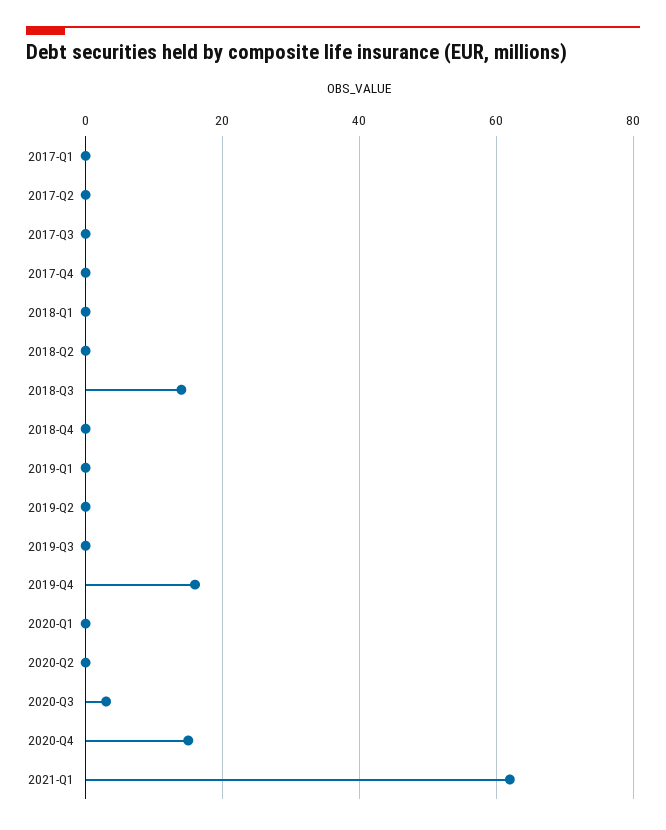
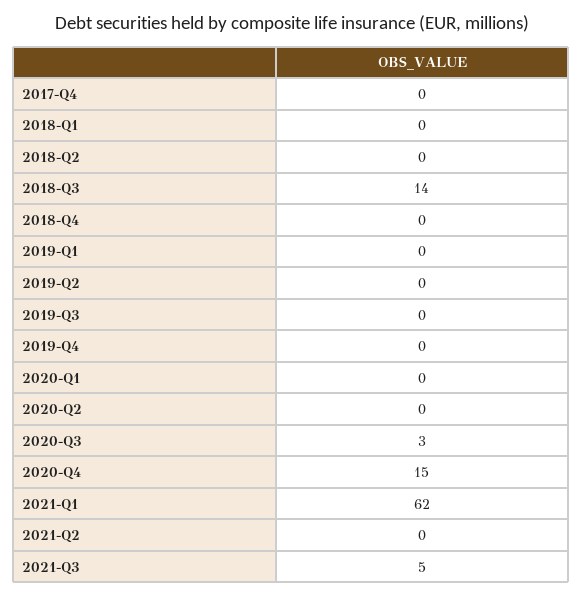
2017-Q1: 0 -> none
2017-Q2: 0 -> none
2017-Q3: 0 -> none
2019-Q4: 15 -> 0
2021-Q2: none -> 0
2021-Q3: none -> 5

